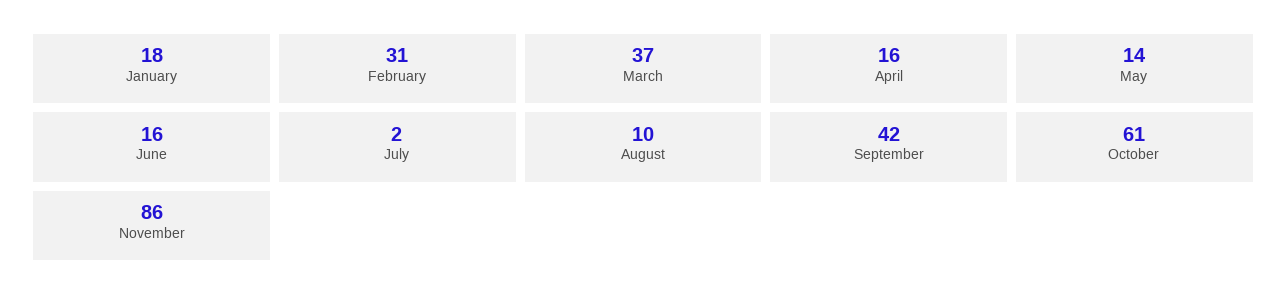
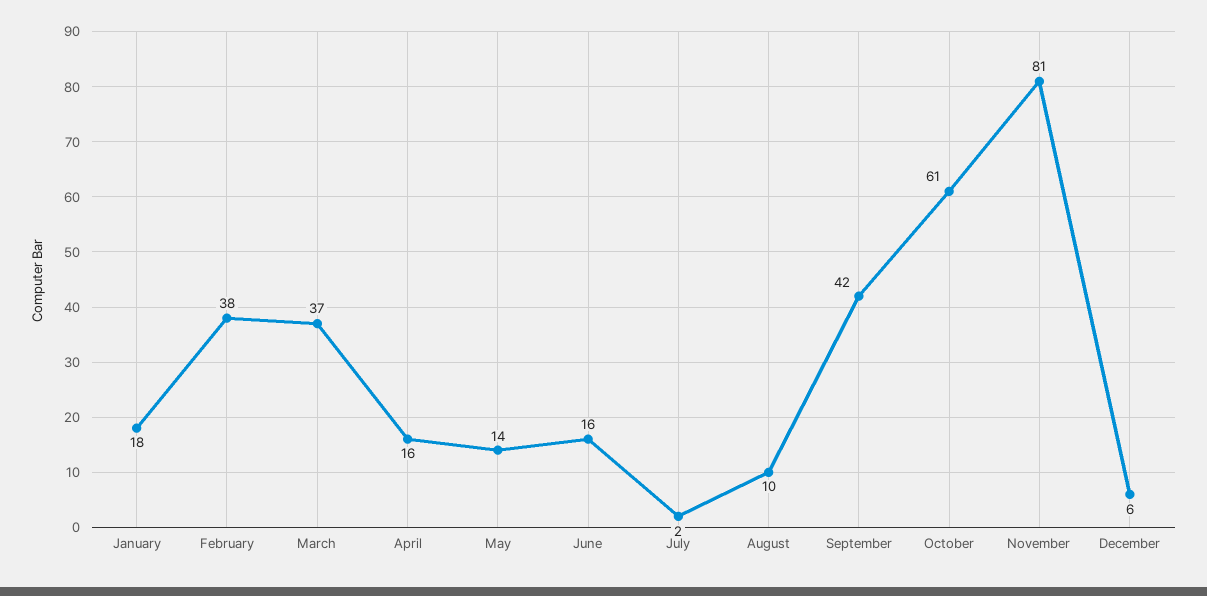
February: 31 -> 38
November: 86 -> 81
December: none -> 6

